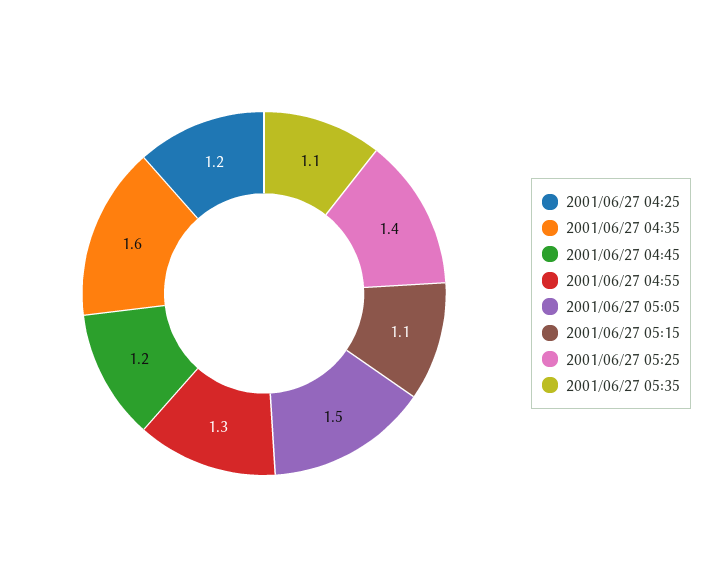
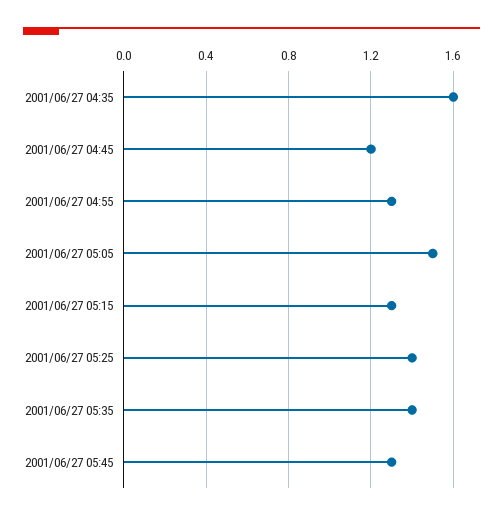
2001/06/27 04:25: 1.2 -> none
2001/06/27 05:15: 1.1 -> 1.3
2001/06/27 05:35: 1.1 -> 1.4
2001/06/27 05:45: none -> 1.3

